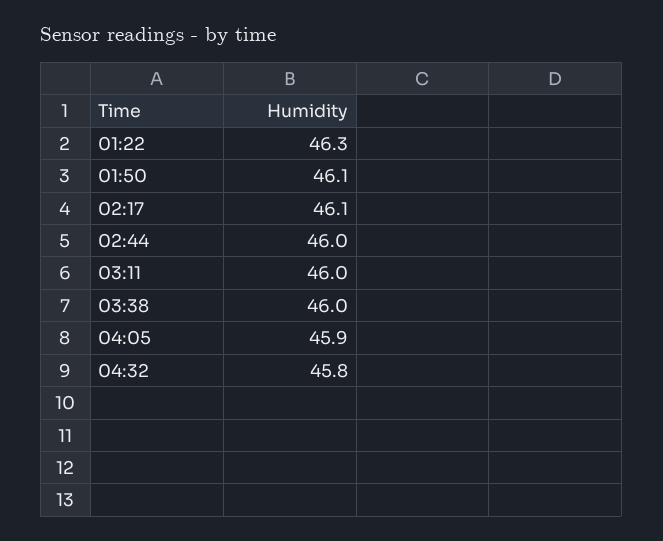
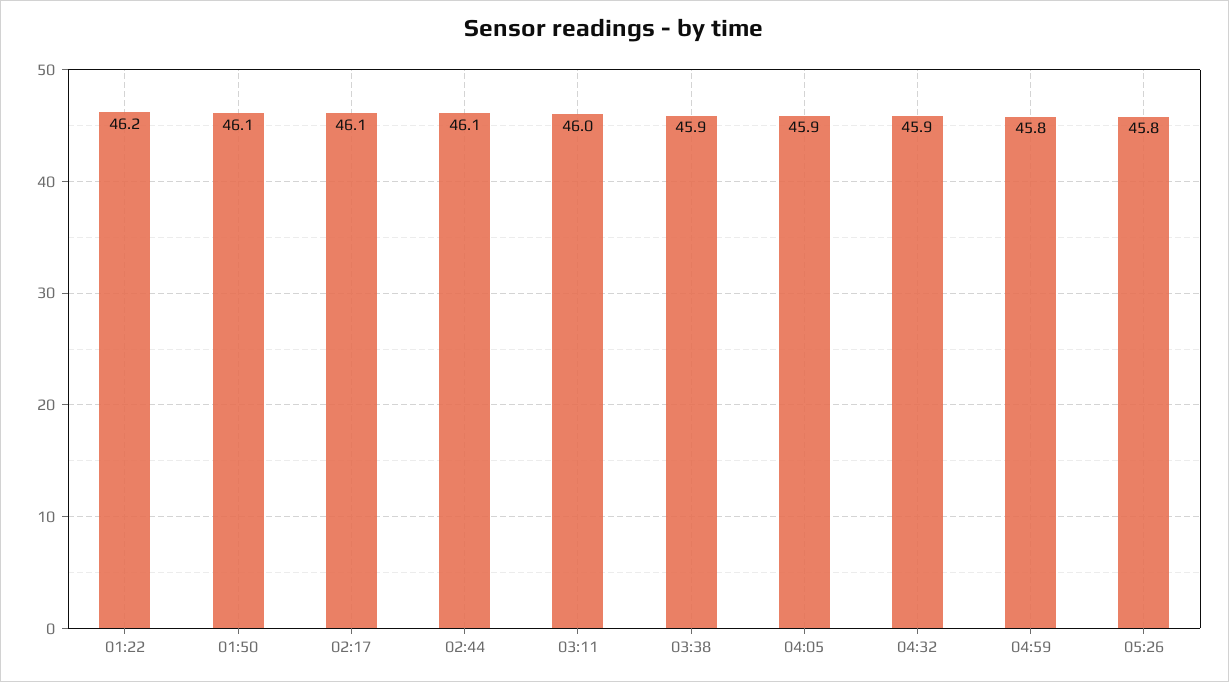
01:22: 46.3 -> 46.2
02:44: 46 -> 46.1
03:38: 46 -> 45.9
04:32: 45.8 -> 45.9
04:59: none -> 45.8
05:26: none -> 45.8

